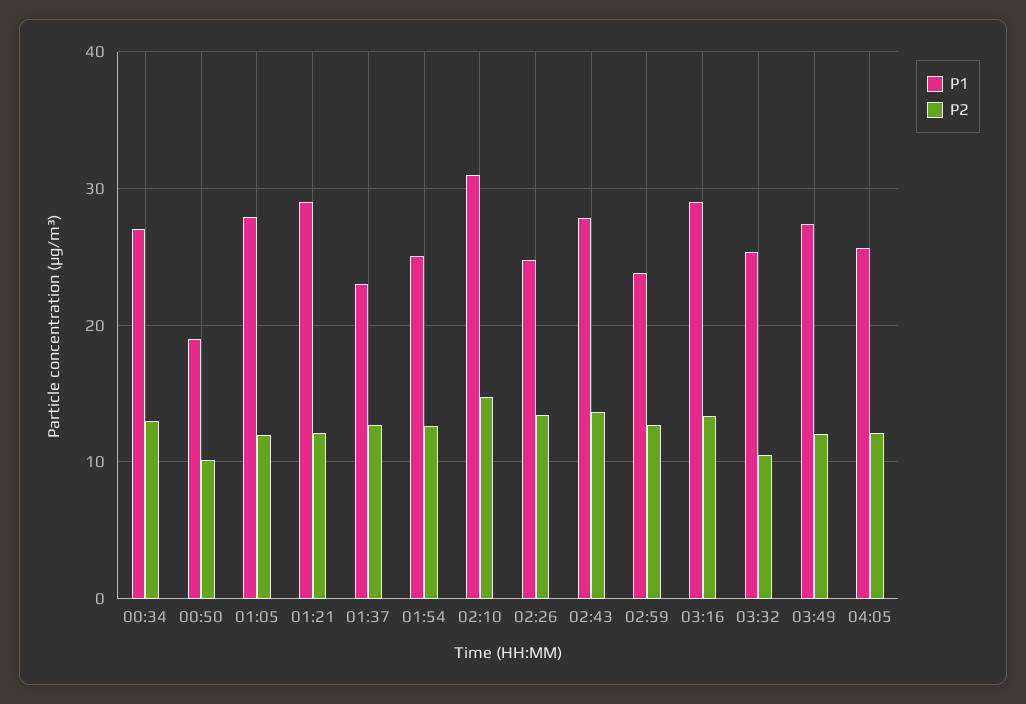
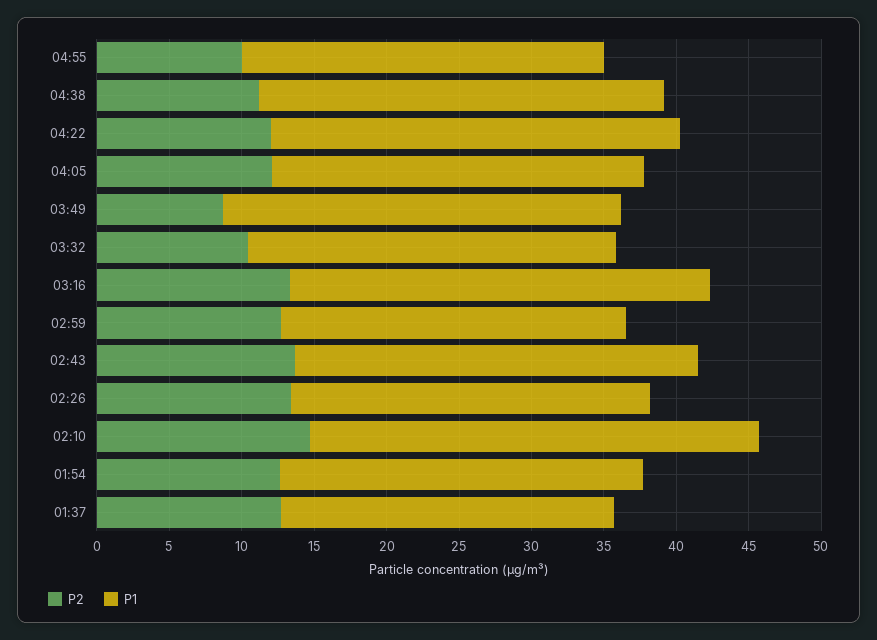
P1, 00:34: 27 -> none
P2, 00:34: 13 -> none
P1, 00:50: 19 -> none
P2, 00:50: 10 -> none
P1, 01:05: 28 -> none
P2, 01:05: 12 -> none
P1, 01:21: 29 -> none
P2, 01:21: 12 -> none
P2, 03:49: 12 -> 9
P2, 04:55: none -> 10
P1, 04:55: none -> 25
P2, 04:38: none -> 11
P1, 04:38: none -> 28
P2, 04:22: none -> 12
P1, 04:22: none -> 28

